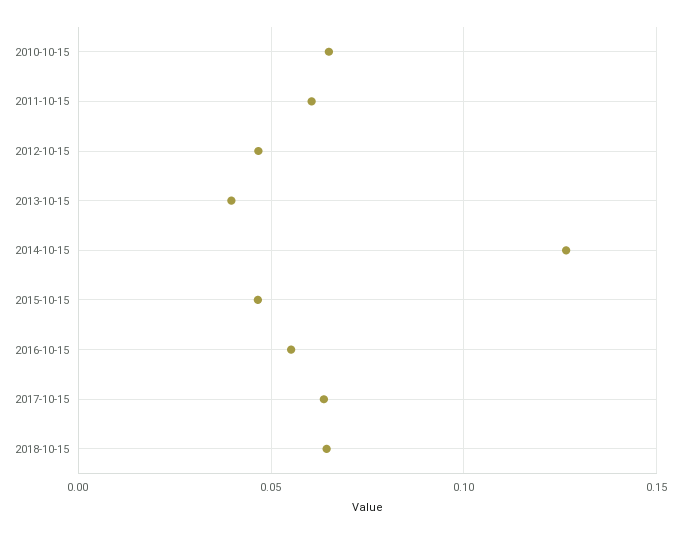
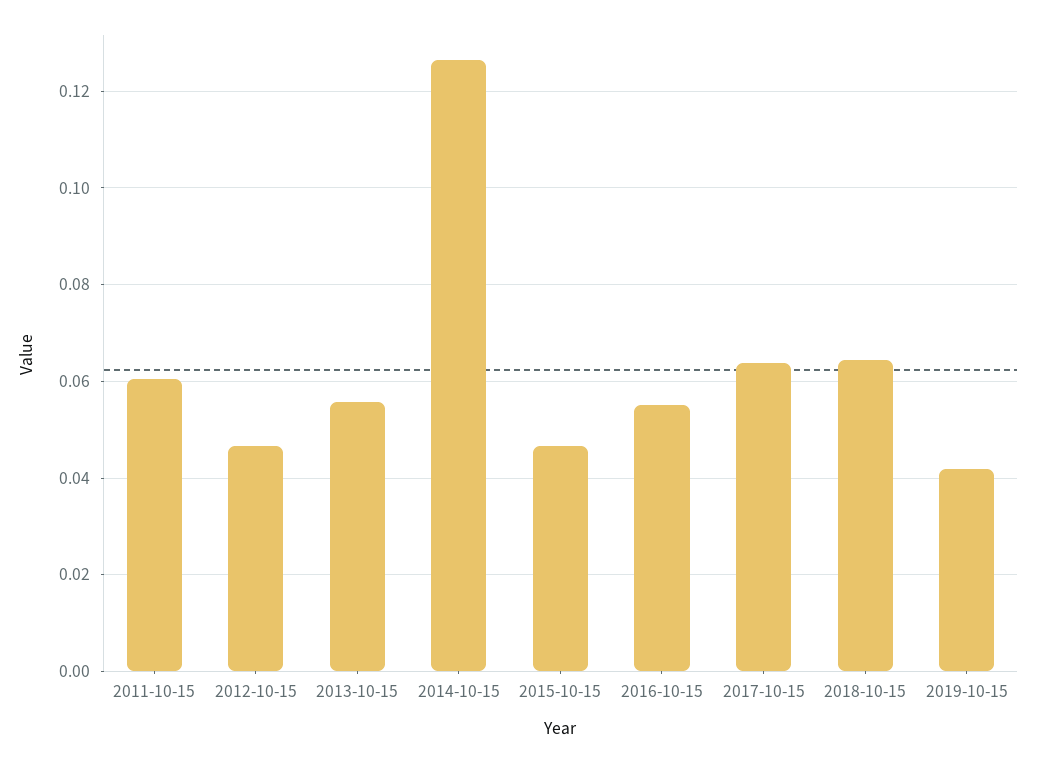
2010-10-15: 0.065 -> none
2013-10-15: 0.04 -> 0.056
2019-10-15: none -> 0.042

